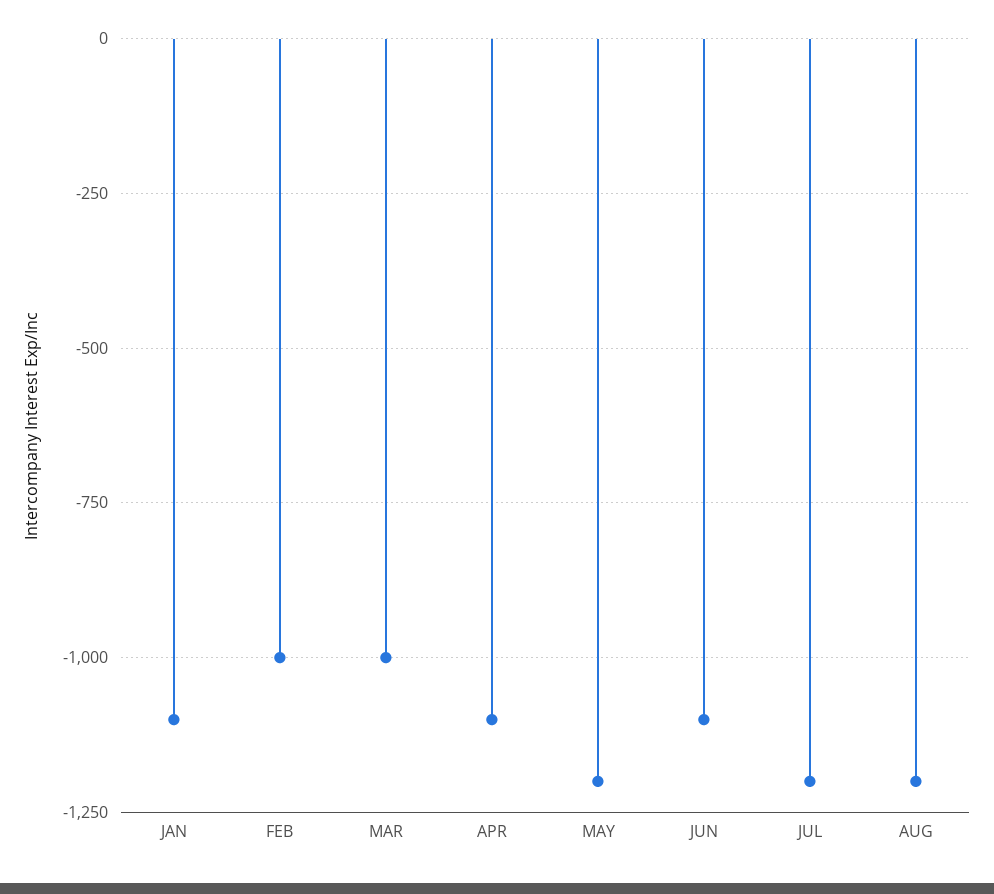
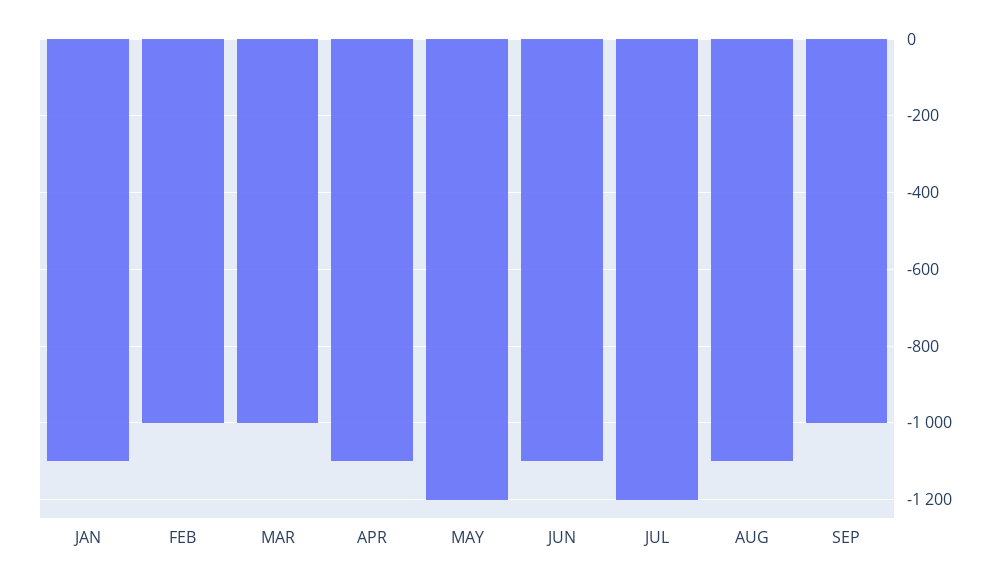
AUG: -1200 -> -1100
SEP: none -> -1000

